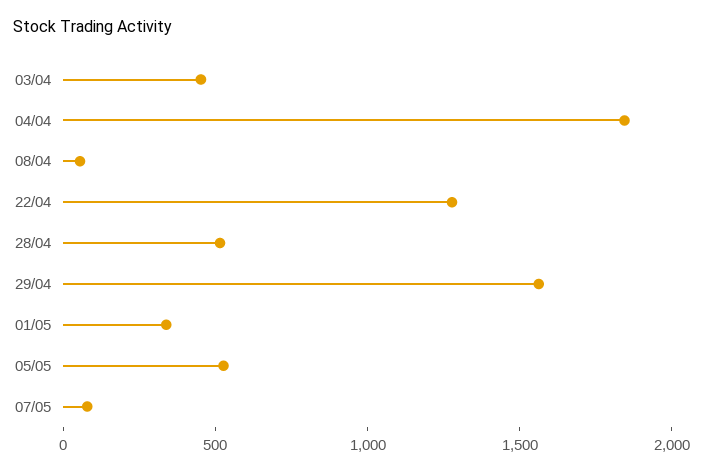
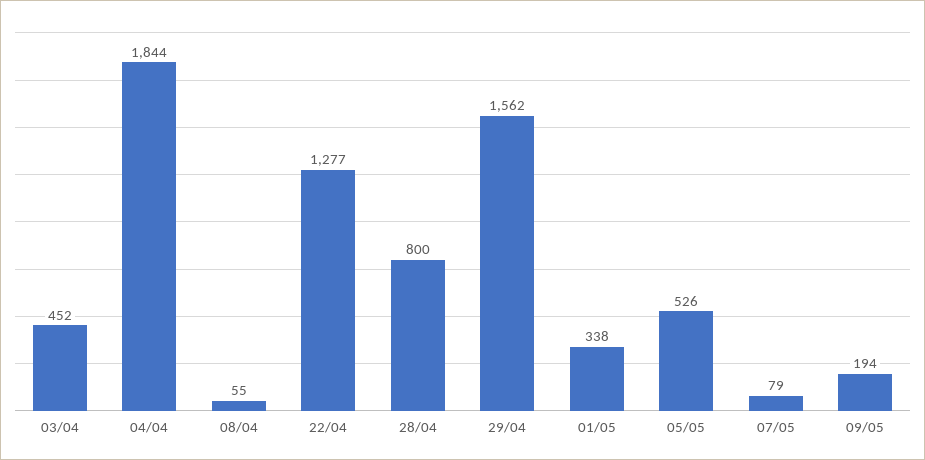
28/04: 500 -> 800
09/05: none -> 194

